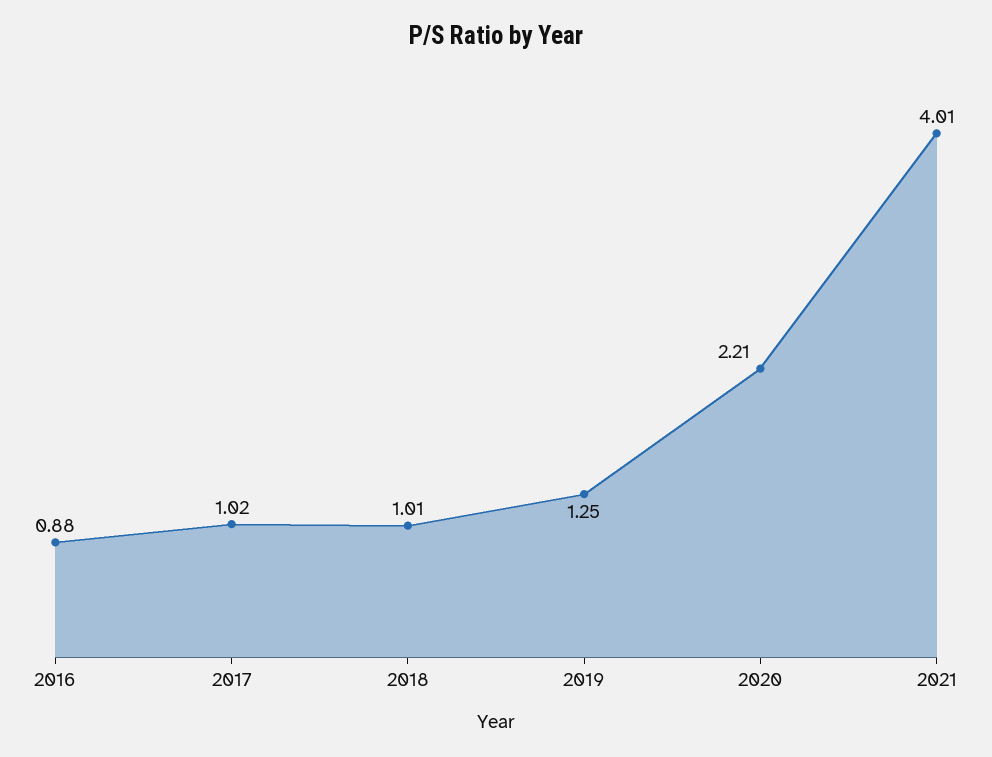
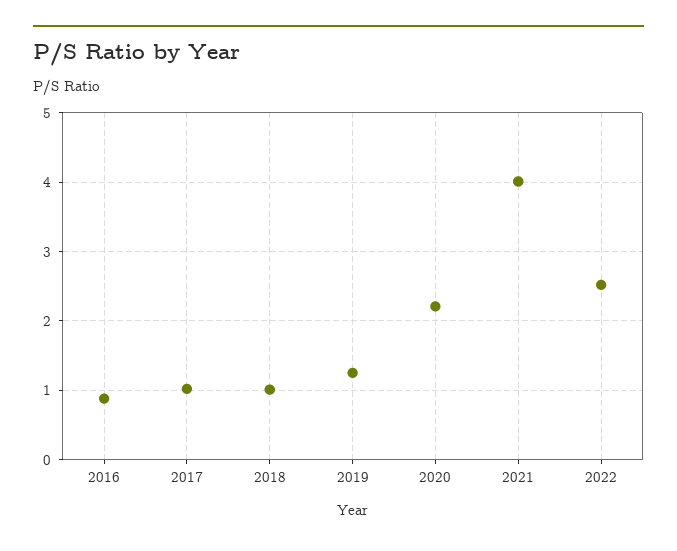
2022: none -> 2.5

